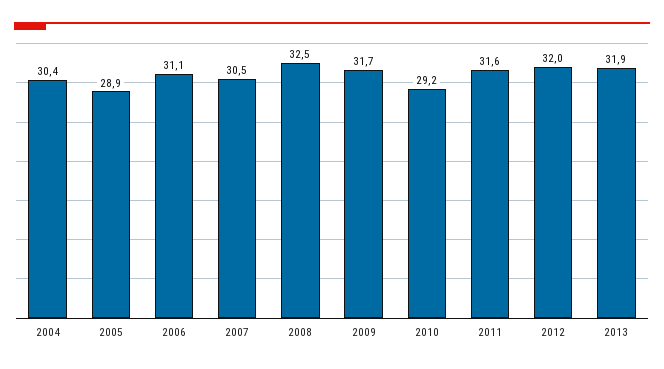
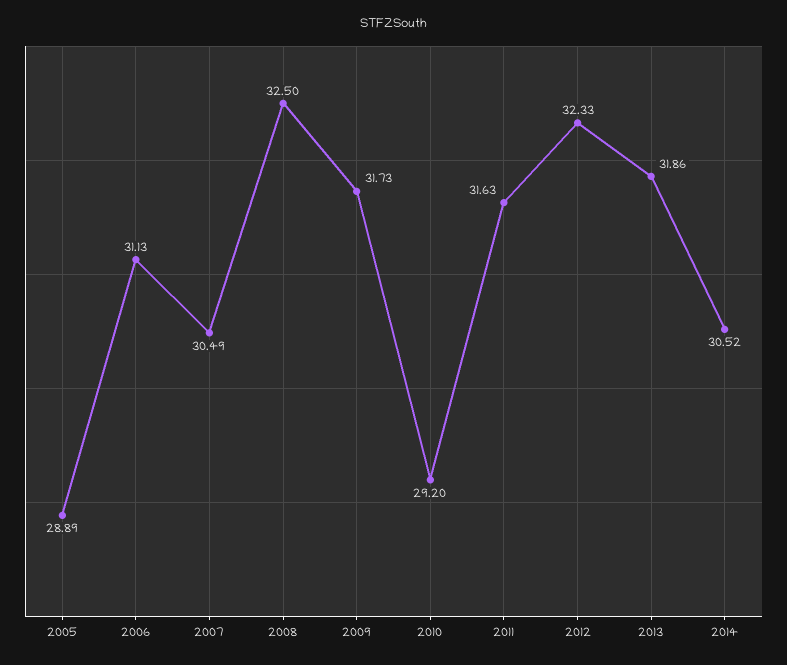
2004: 30.4 -> none
2012: 32 -> 32.33
2014: none -> 30.52

